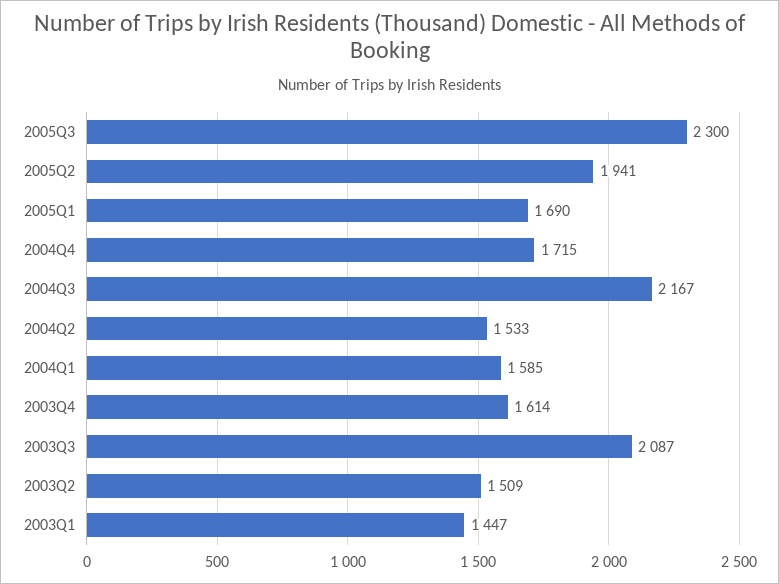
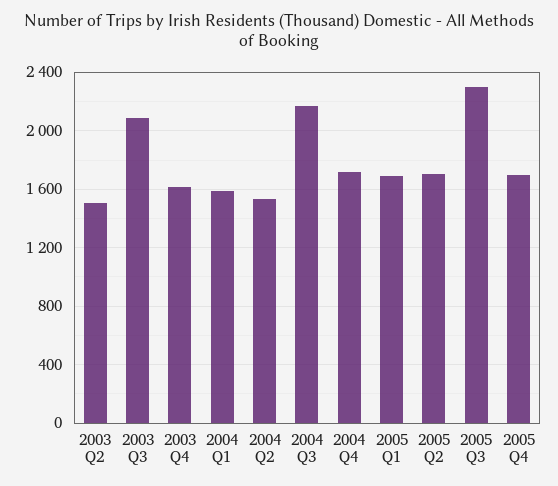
2005Q2: 1941 -> 1700
2003Q1: 1447 -> none
2005 Q4: none -> 1700

